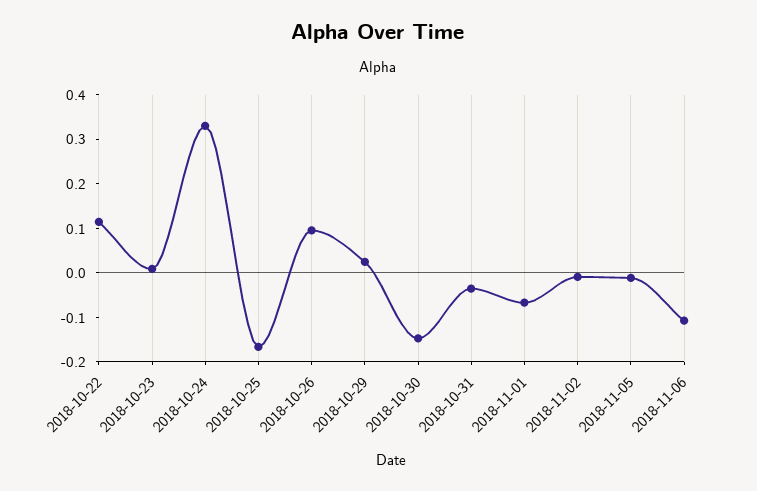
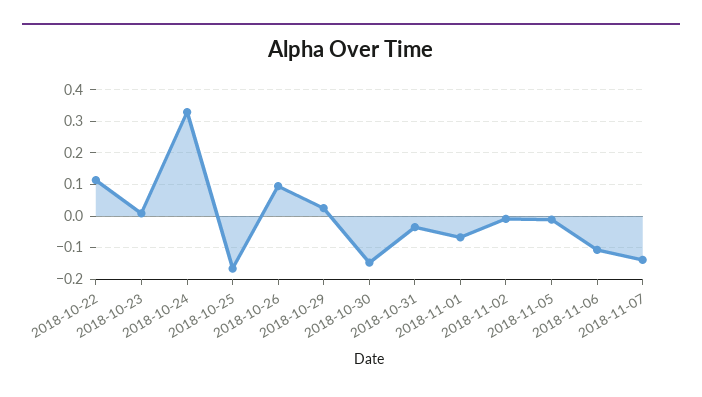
2018-11-07: none -> -0.14

